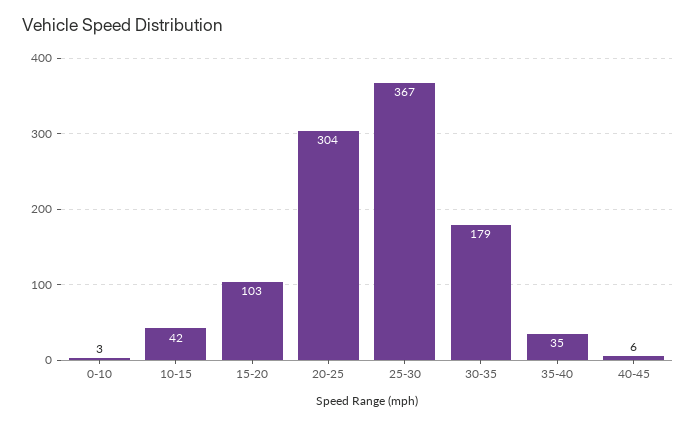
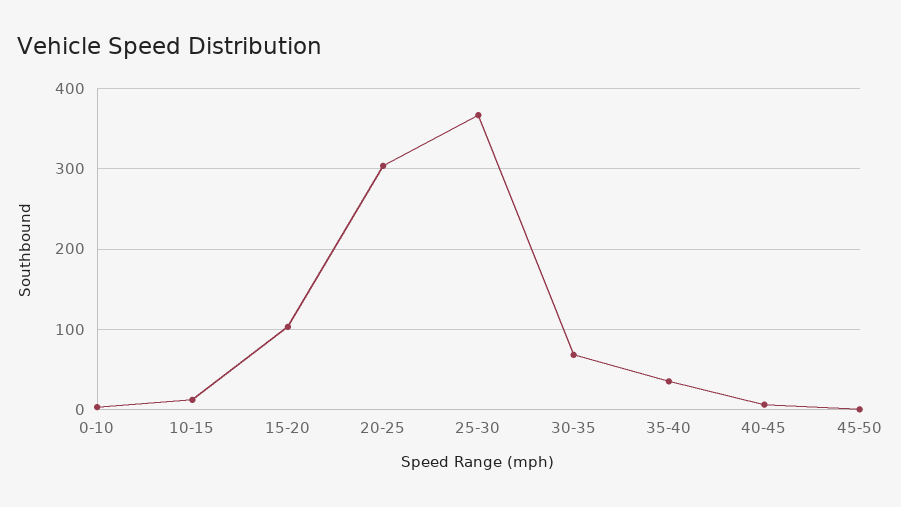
10-15: 42 -> 10
30-35: 179 -> 70
45-50: none -> 0

